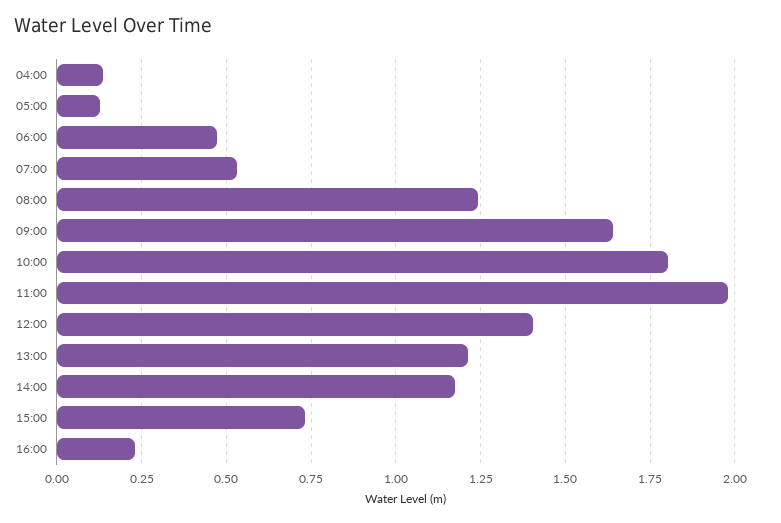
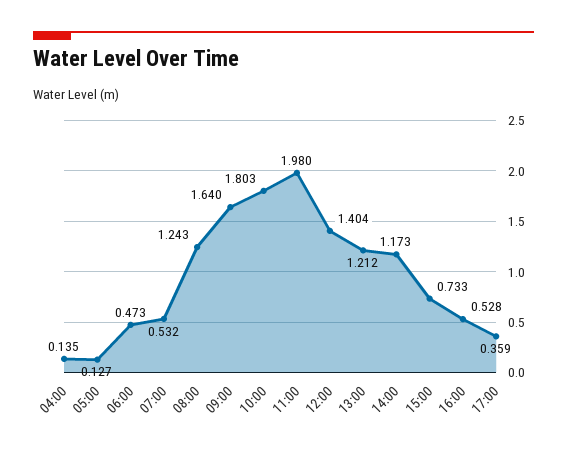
16:00: 0.225 -> 0.528
17:00: none -> 0.359

